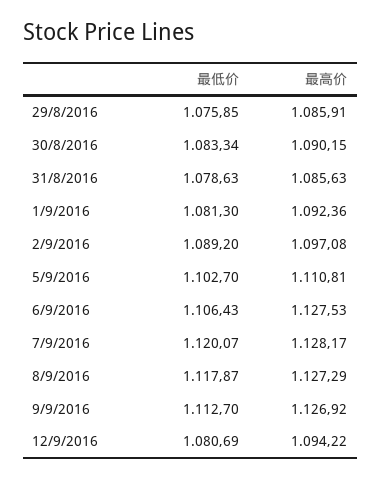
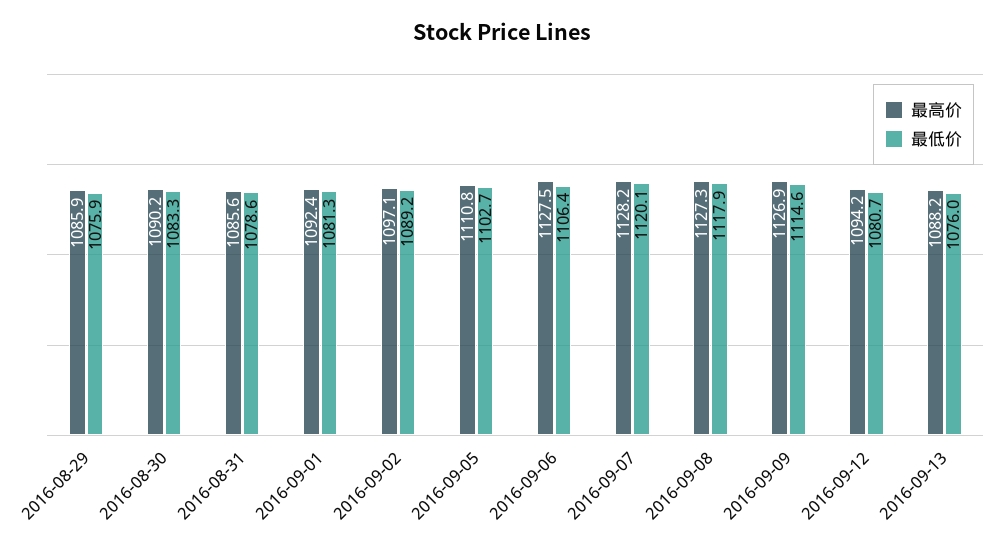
最低价, 9/9/2016: 1112.7 -> 1114.6
最高价, 2016-09-13: none -> 1088.2
最低价, 2016-09-13: none -> 1076

